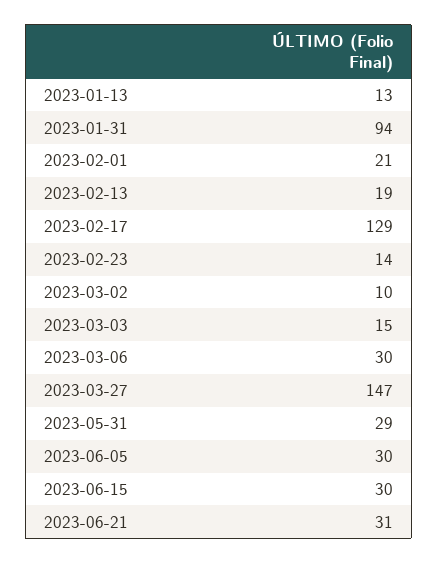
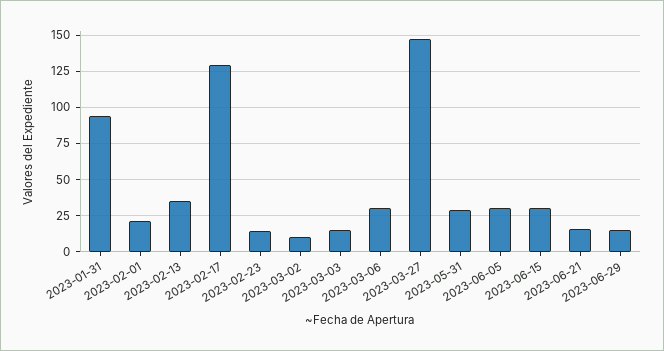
2023-01-13: 13 -> none
2023-02-13: 19 -> 35
2023-06-21: 31 -> 15
2023-06-29: none -> 15

